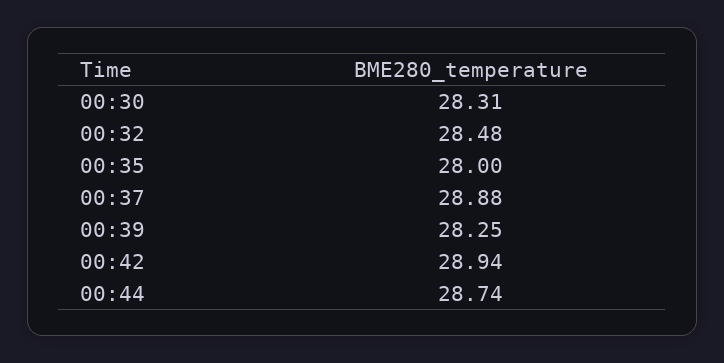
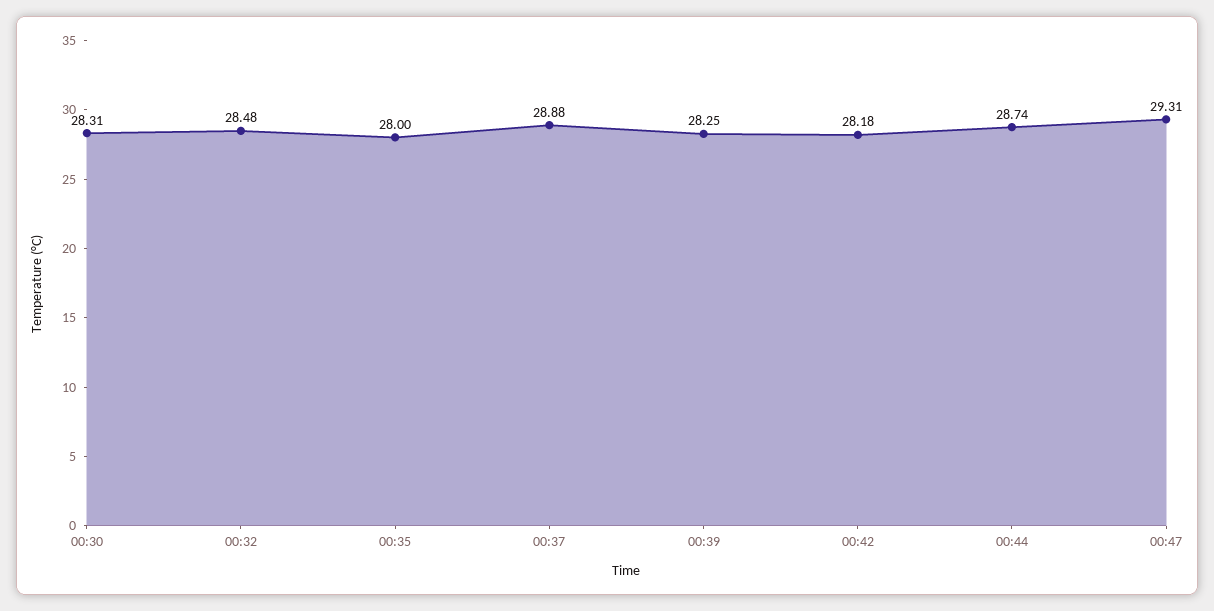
00:42: 28.94 -> 28.18
00:47: none -> 29.31

